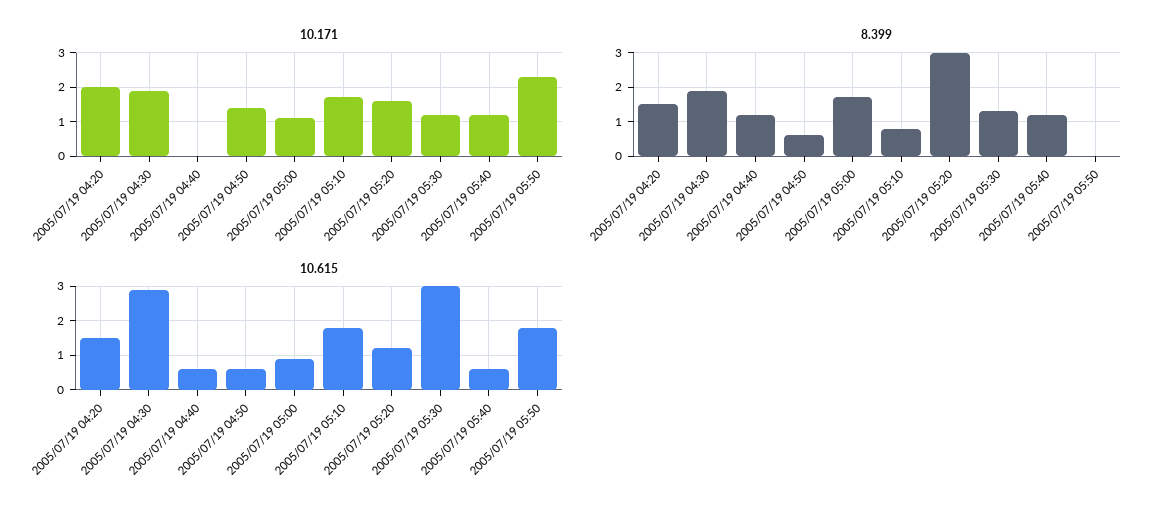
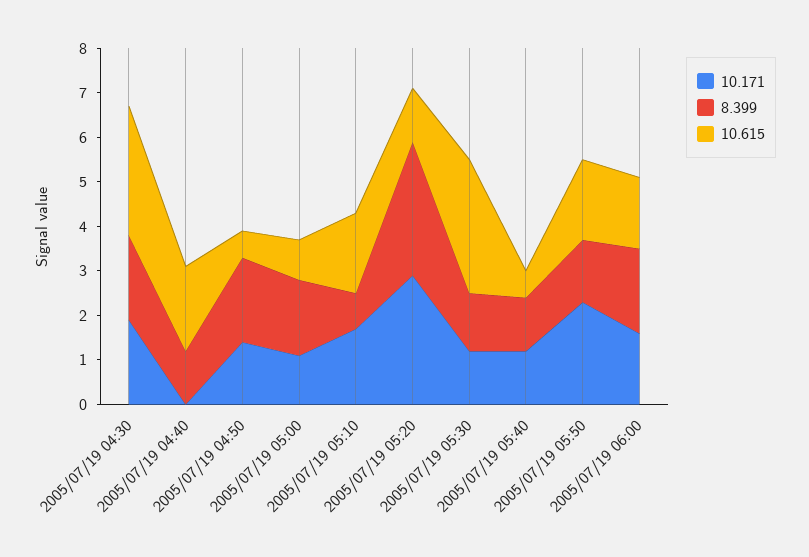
10.171, 2005/07/19 04:20: 2 -> none
10.171, 2005/07/19 05:20: 1.5 -> 3
8.399, 2005/07/19 04:20: 1.5 -> none
8.399, 2005/07/19 04:50: 0.5 -> 2
8.399, 2005/07/19 05:50: 0 -> 1.5
10.615, 2005/07/19 04:20: 1.5 -> none
10.615, 2005/07/19 04:40: 0.5 -> 2
10.171, 2005/07/19 06:00: none -> 1.5
8.399, 2005/07/19 06:00: none -> 2
10.615, 2005/07/19 06:00: none -> 1.5

